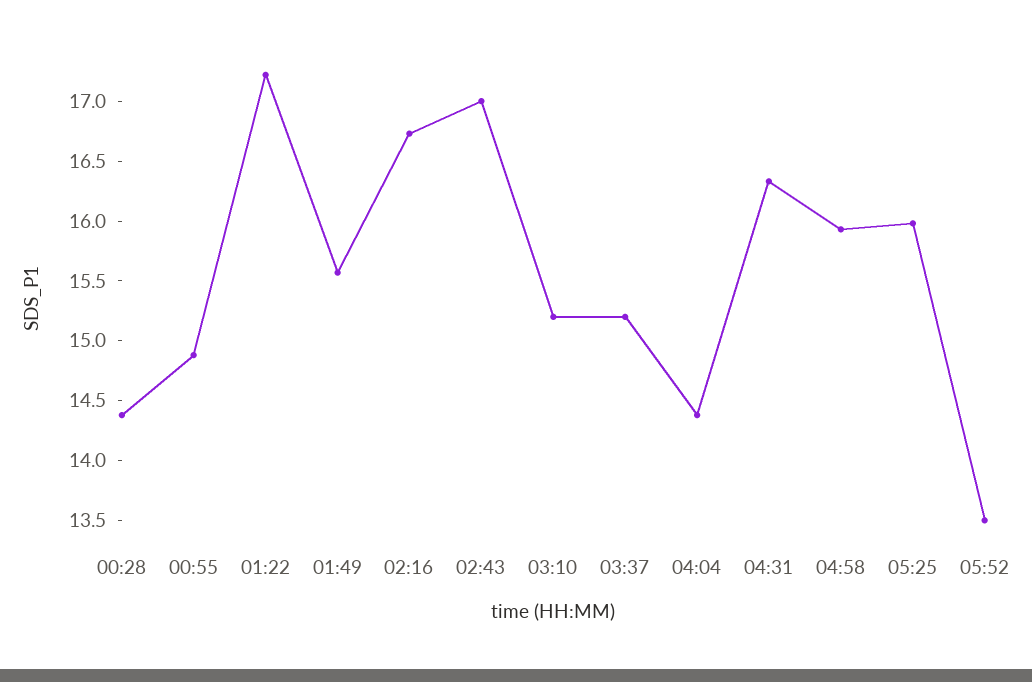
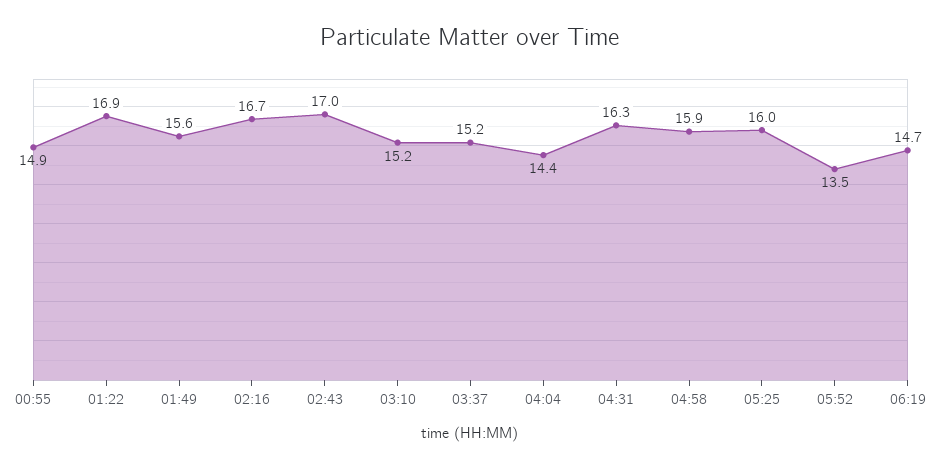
00:28: 14.4 -> none
01:22: 17.2 -> 16.9
06:19: none -> 14.7

